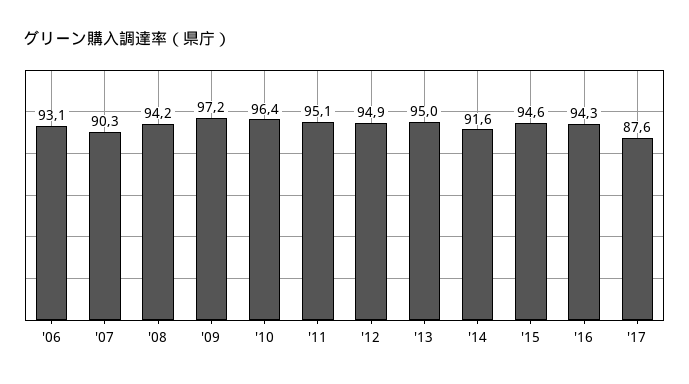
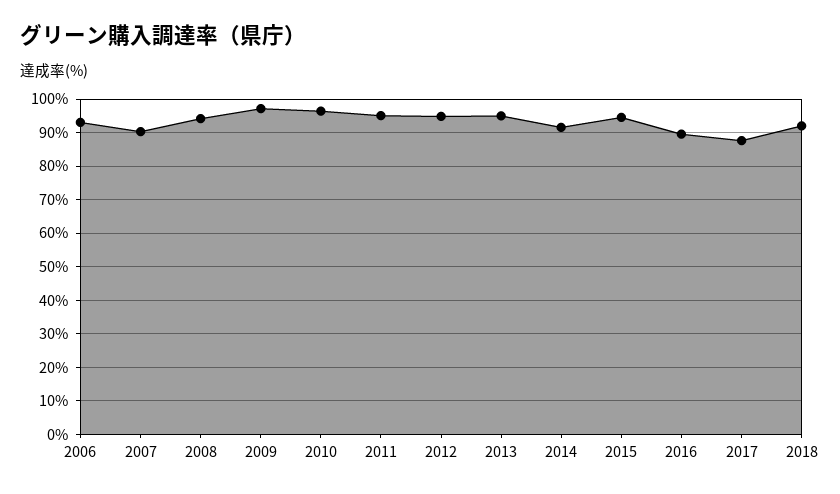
'16: 94.3 -> 90
2018: none -> 92

